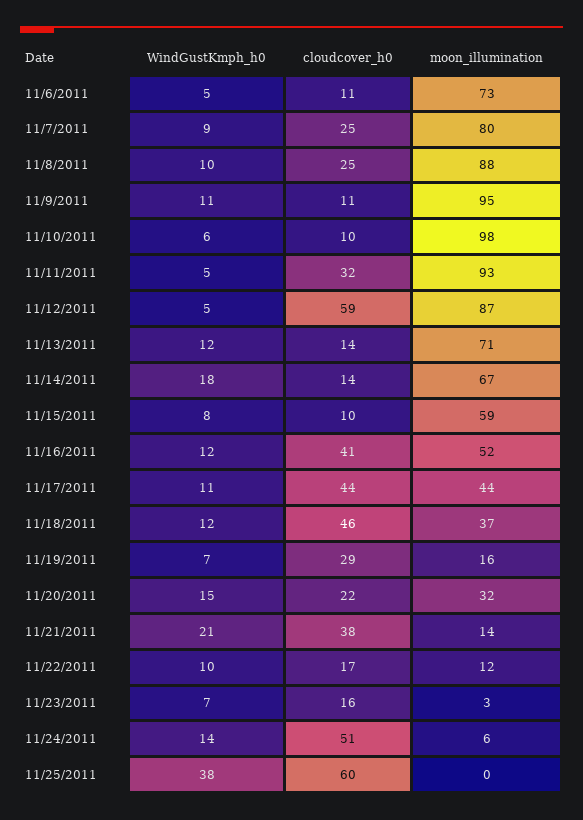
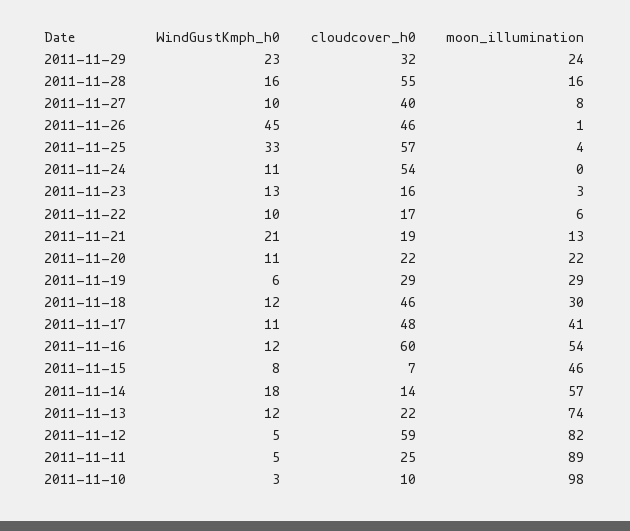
WindGustKmph_h0, 11/6/2011: 5 -> none
cloudcover_h0, 11/6/2011: 11 -> none
moon_illumination, 11/6/2011: 73 -> none
WindGustKmph_h0, 11/7/2011: 9 -> none
cloudcover_h0, 11/7/2011: 25 -> none
moon_illumination, 11/7/2011: 80 -> none
WindGustKmph_h0, 11/8/2011: 10 -> none
cloudcover_h0, 11/8/2011: 25 -> none
moon_illumination, 11/8/2011: 88 -> none
WindGustKmph_h0, 11/9/2011: 11 -> none
cloudcover_h0, 11/9/2011: 11 -> none
moon_illumination, 11/9/2011: 95 -> none
WindGustKmph_h0, 11/10/2011: 6 -> 3
cloudcover_h0, 11/11/2011: 32 -> 25
moon_illumination, 11/11/2011: 93 -> 89
moon_illumination, 11/12/2011: 87 -> 82
cloudcover_h0, 11/13/2011: 14 -> 22
moon_illumination, 11/13/2011: 71 -> 74
moon_illumination, 11/14/2011: 67 -> 57
cloudcover_h0, 11/15/2011: 10 -> 7
moon_illumination, 11/15/2011: 59 -> 46
cloudcover_h0, 11/16/2011: 41 -> 60
moon_illumination, 11/16/2011: 52 -> 54
cloudcover_h0, 11/17/2011: 44 -> 48
moon_illumination, 11/17/2011: 44 -> 41
moon_illumination, 11/18/2011: 37 -> 30
WindGustKmph_h0, 11/19/2011: 7 -> 6
moon_illumination, 11/19/2011: 16 -> 29
WindGustKmph_h0, 11/20/2011: 15 -> 11
moon_illumination, 11/20/2011: 32 -> 22
cloudcover_h0, 11/21/2011: 38 -> 19
moon_illumination, 11/21/2011: 14 -> 13
moon_illumination, 11/22/2011: 12 -> 6
WindGustKmph_h0, 11/23/2011: 7 -> 13
WindGustKmph_h0, 11/24/2011: 14 -> 11
cloudcover_h0, 11/24/2011: 51 -> 54
moon_illumination, 11/24/2011: 6 -> 0
WindGustKmph_h0, 11/25/2011: 38 -> 33
cloudcover_h0, 11/25/2011: 60 -> 57
moon_illumination, 11/25/2011: 0 -> 4
WindGustKmph_h0, 2011-11-29: none -> 23
cloudcover_h0, 2011-11-29: none -> 32
moon_illumination, 2011-11-29: none -> 24
WindGustKmph_h0, 2011-11-28: none -> 16
cloudcover_h0, 2011-11-28: none -> 55
moon_illumination, 2011-11-28: none -> 16
WindGustKmph_h0, 2011-11-27: none -> 10
cloudcover_h0, 2011-11-27: none -> 40
moon_illumination, 2011-11-27: none -> 8
WindGustKmph_h0, 2011-11-26: none -> 45
cloudcover_h0, 2011-11-26: none -> 46
moon_illumination, 2011-11-26: none -> 1

